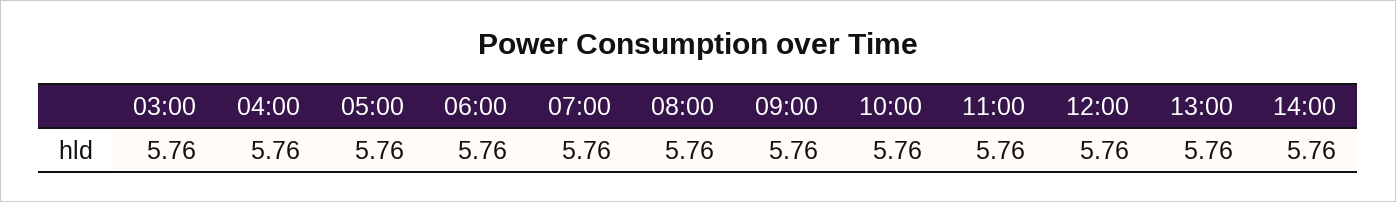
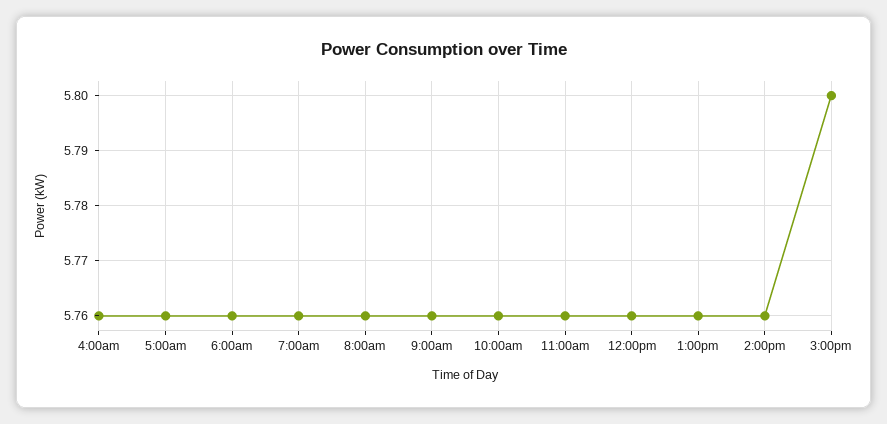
03:00: 5.76 -> none
3:00pm: none -> 5.8

